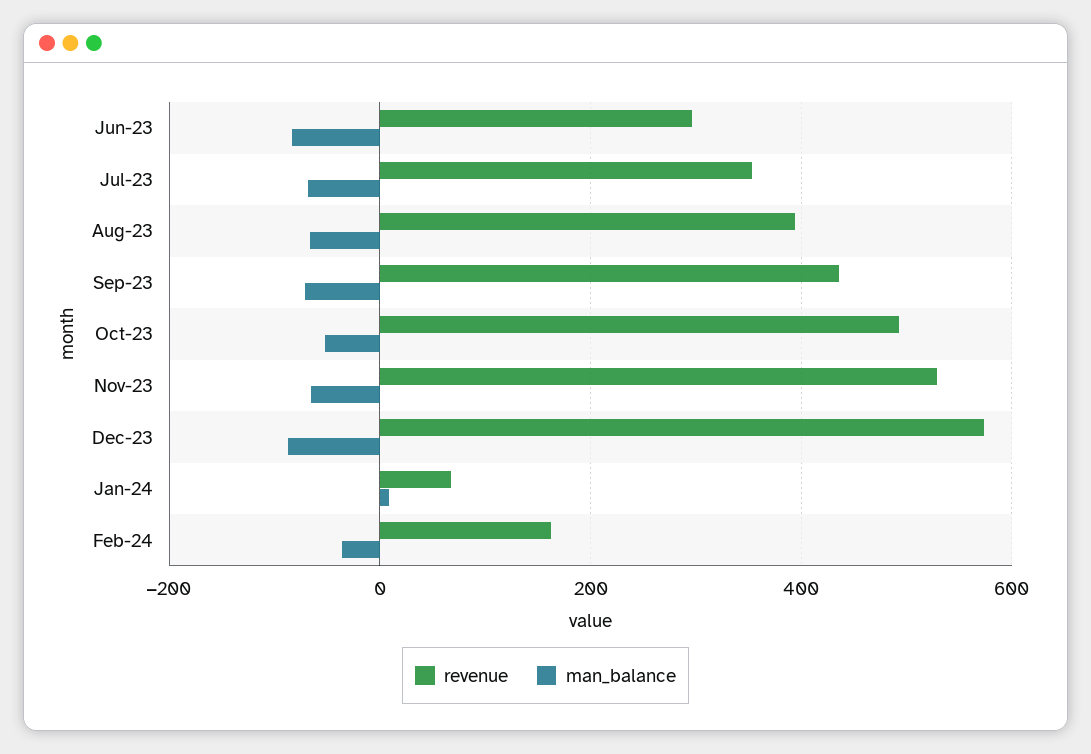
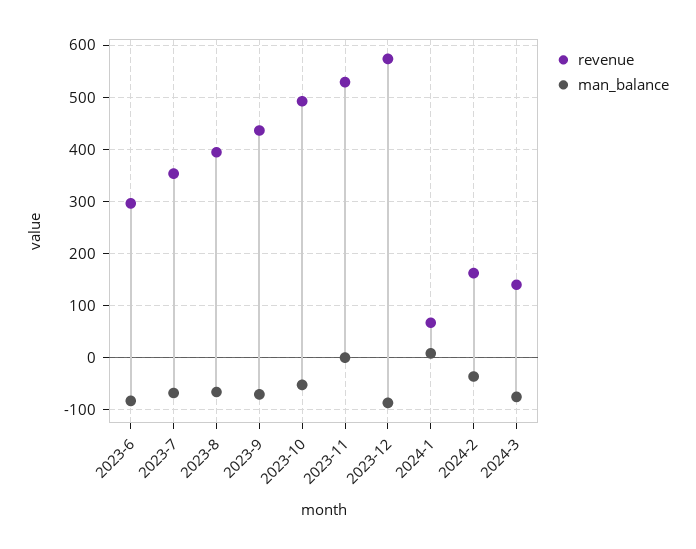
man_balance, Nov-23: -60 -> 0
revenue, 2024-3: none -> 140
man_balance, 2024-3: none -> -80

